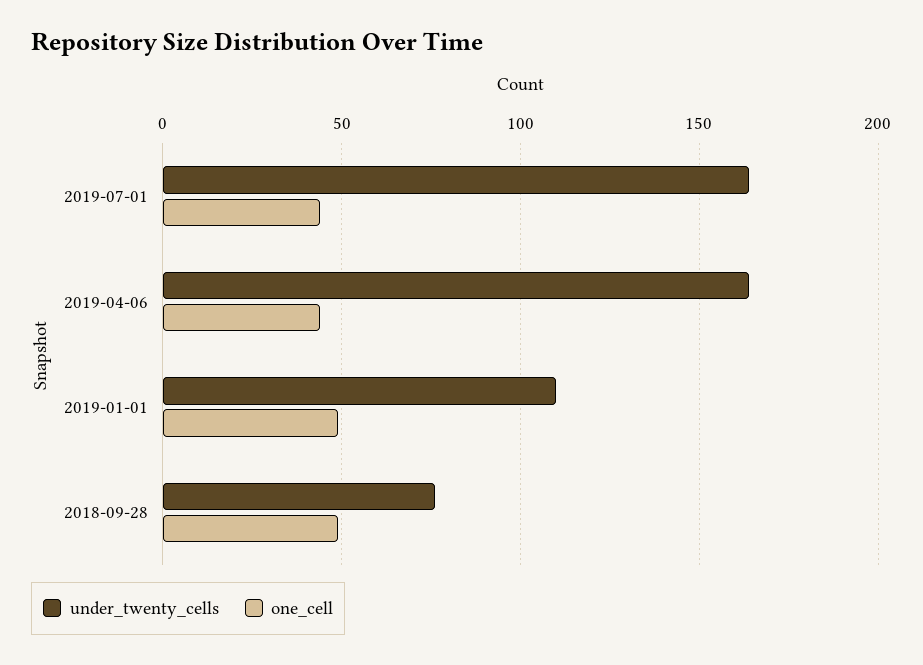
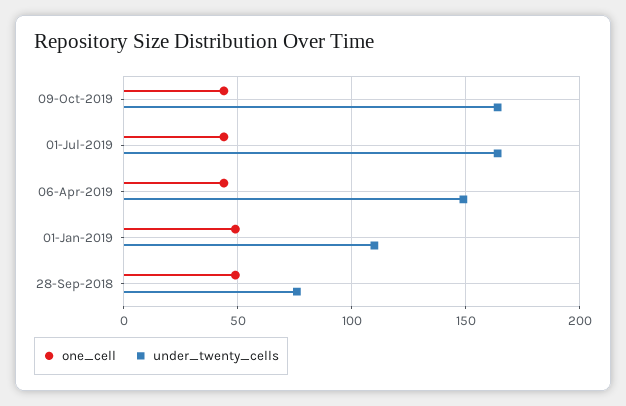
under_twenty_cells, 2019-04-06: 165 -> 150
one_cell, 09-Oct-2019: none -> 45
under_twenty_cells, 09-Oct-2019: none -> 165

